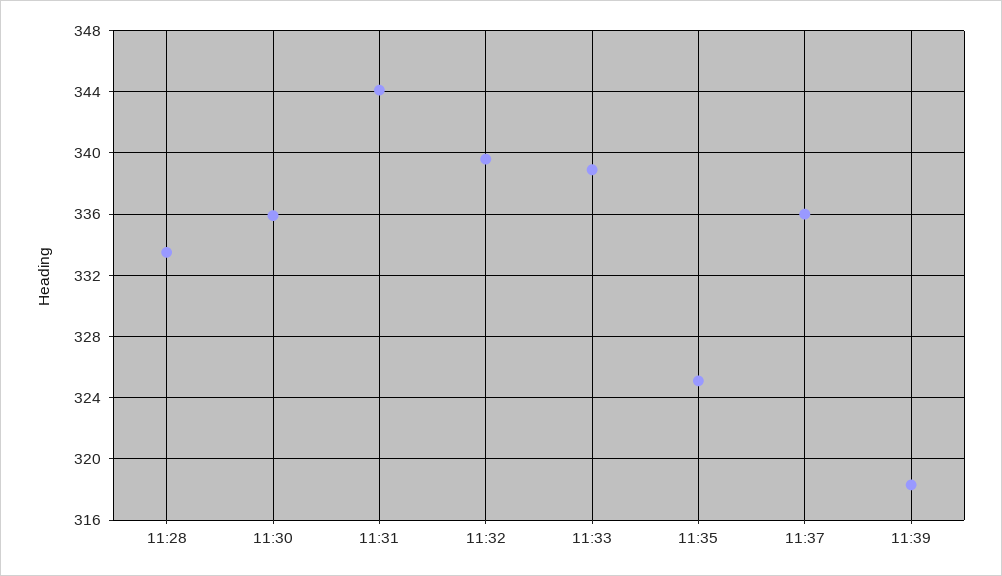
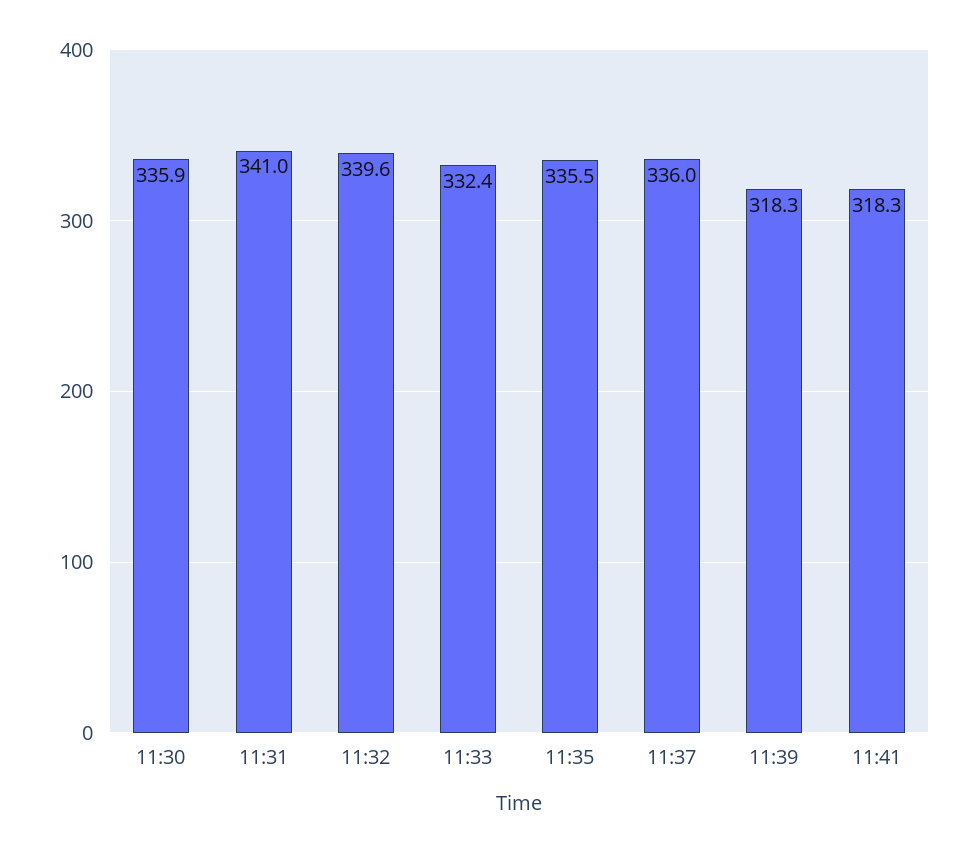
11:28: 333.5 -> none
11:31: 344 -> 341
11:33: 339 -> 332.4
11:35: 325 -> 335.5
11:41: none -> 318.3

